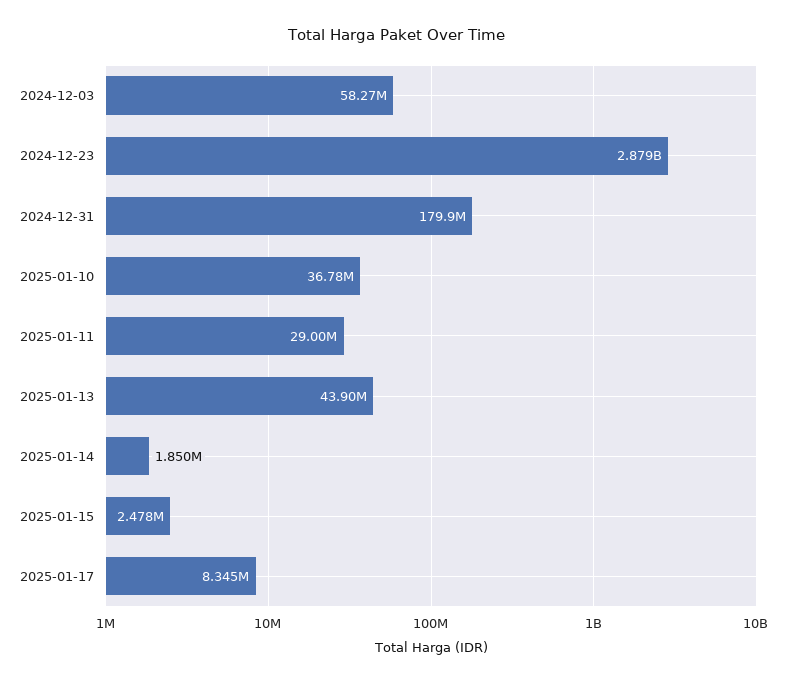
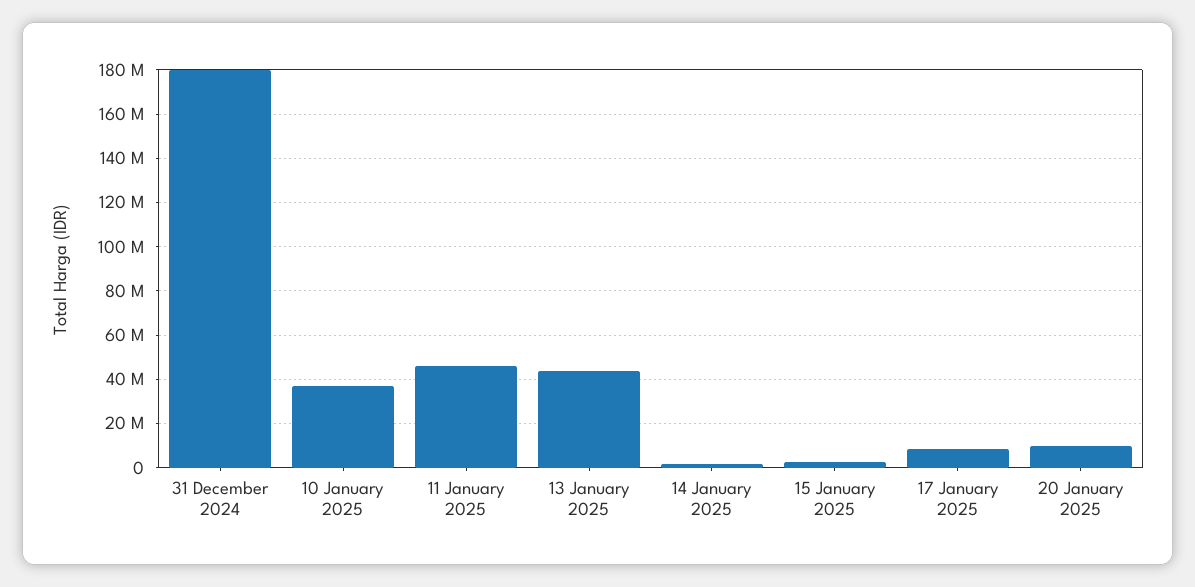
2024-12-03: 58270000 -> none
2024-12-23: 2879000000 -> none
2025-01-11: 29000000 -> 45000000
20 January 2025: none -> 10000000

